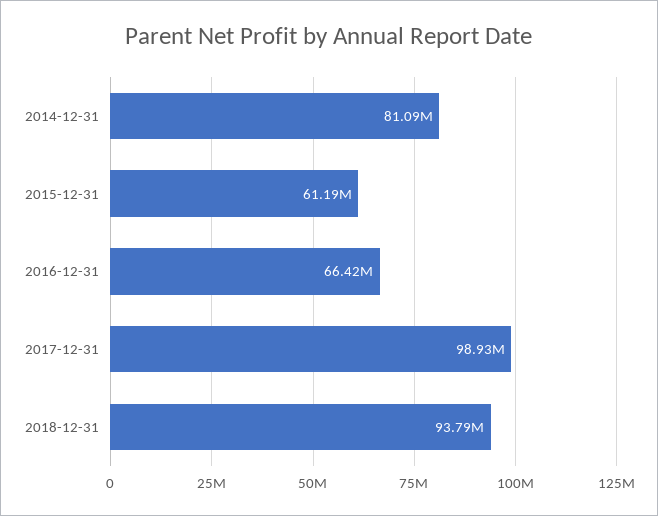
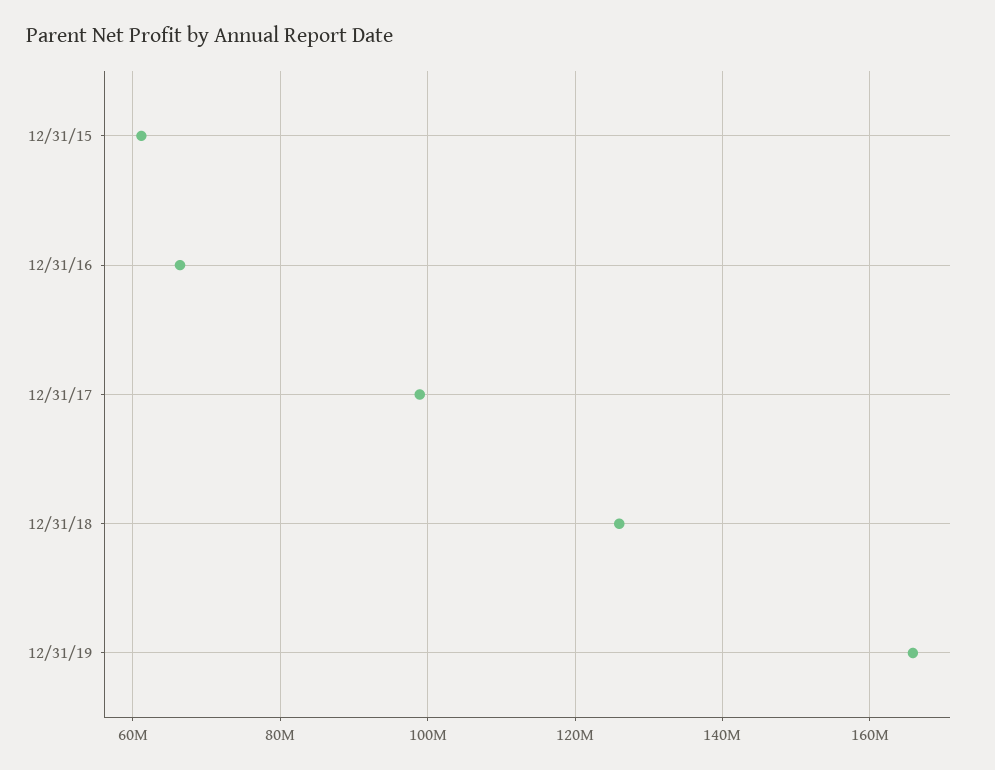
2014-12-31: 81090000 -> none
2018-12-31: 93790000 -> 126000000
12/31/19: none -> 166000000

